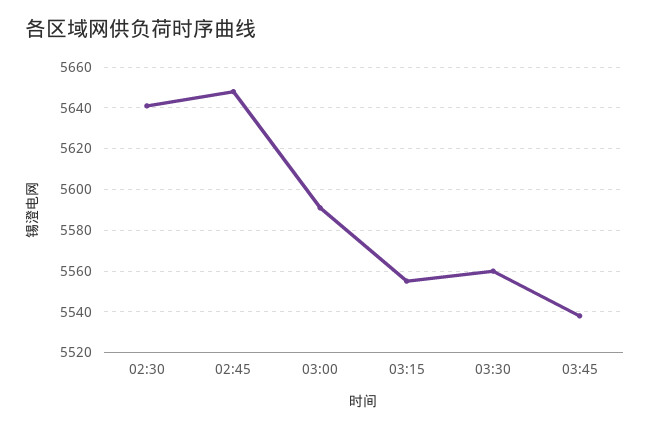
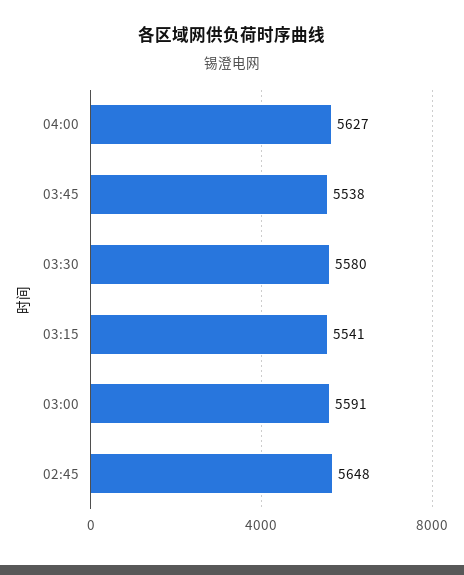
02:30: 5640 -> none
03:15: 5555 -> 5541
03:30: 5560 -> 5580
04:00: none -> 5627

